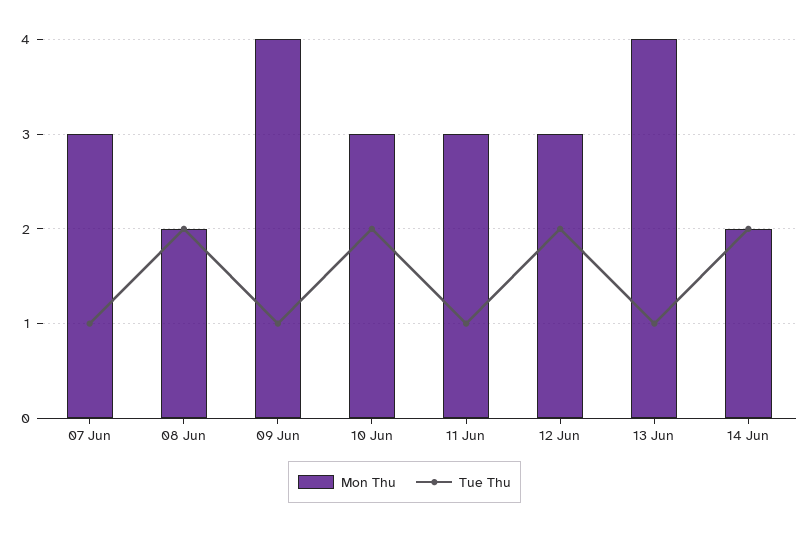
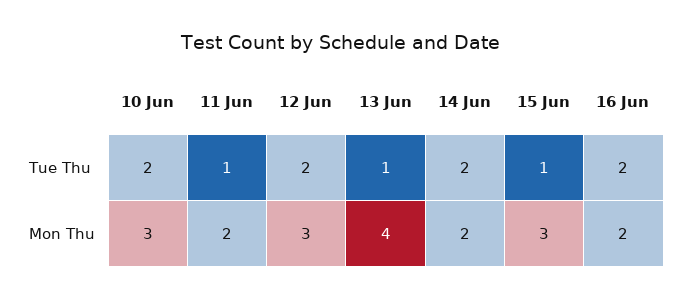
Mon Thu, 07 Jun: 3 -> none
Tue Thu, 07 Jun: 1 -> none
Mon Thu, 08 Jun: 2 -> none
Tue Thu, 08 Jun: 2 -> none
Mon Thu, 09 Jun: 4 -> none
Tue Thu, 09 Jun: 1 -> none
Mon Thu, 11 Jun: 3 -> 2
Tue Thu, 15 Jun: none -> 1
Tue Thu, 16 Jun: none -> 2
Mon Thu, 15 Jun: none -> 3
Mon Thu, 16 Jun: none -> 2

